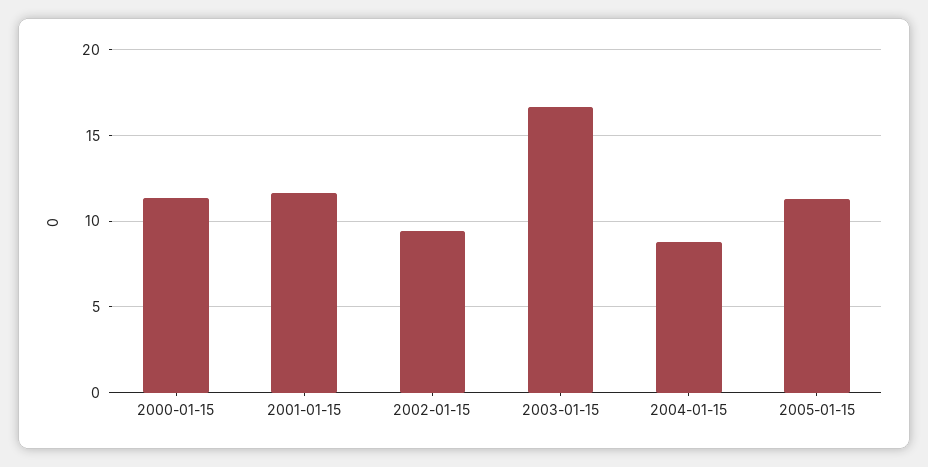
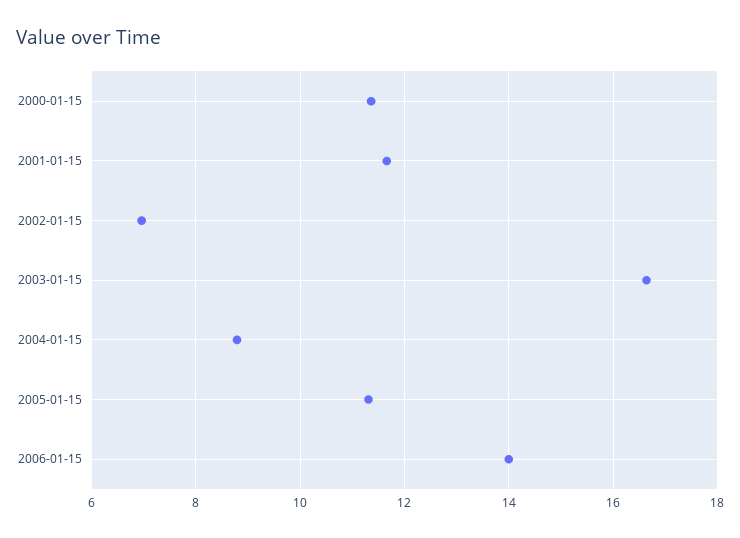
2002-01-15: 9.5 -> 7
2006-01-15: none -> 14

